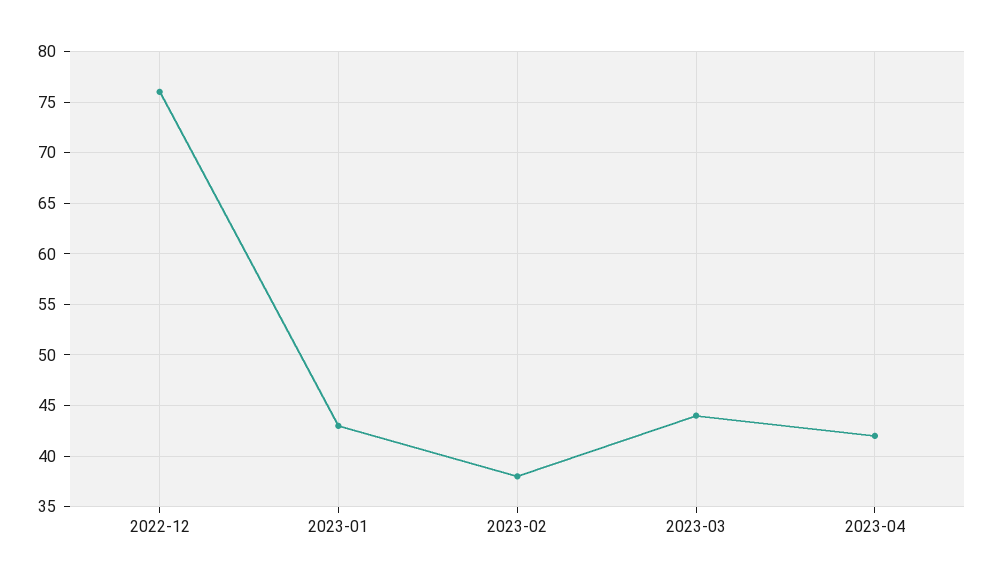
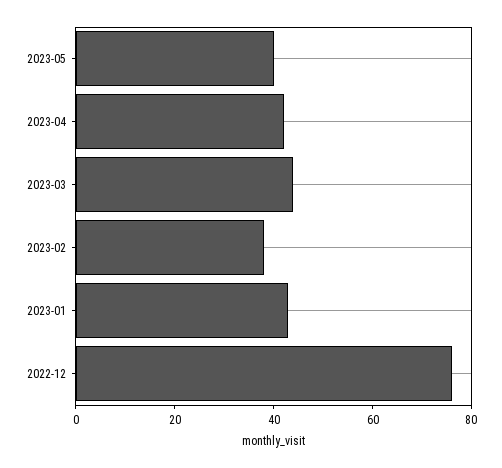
2023-05: none -> 40

